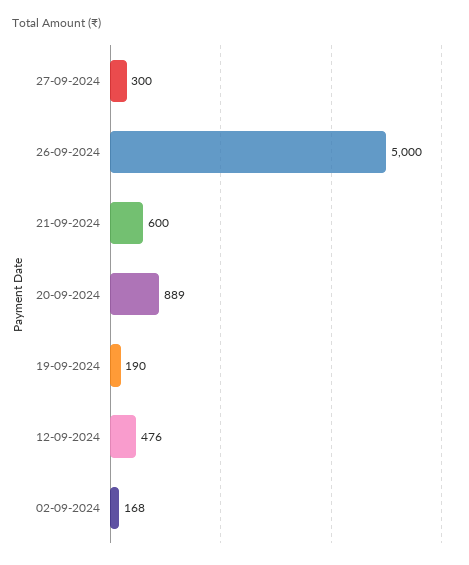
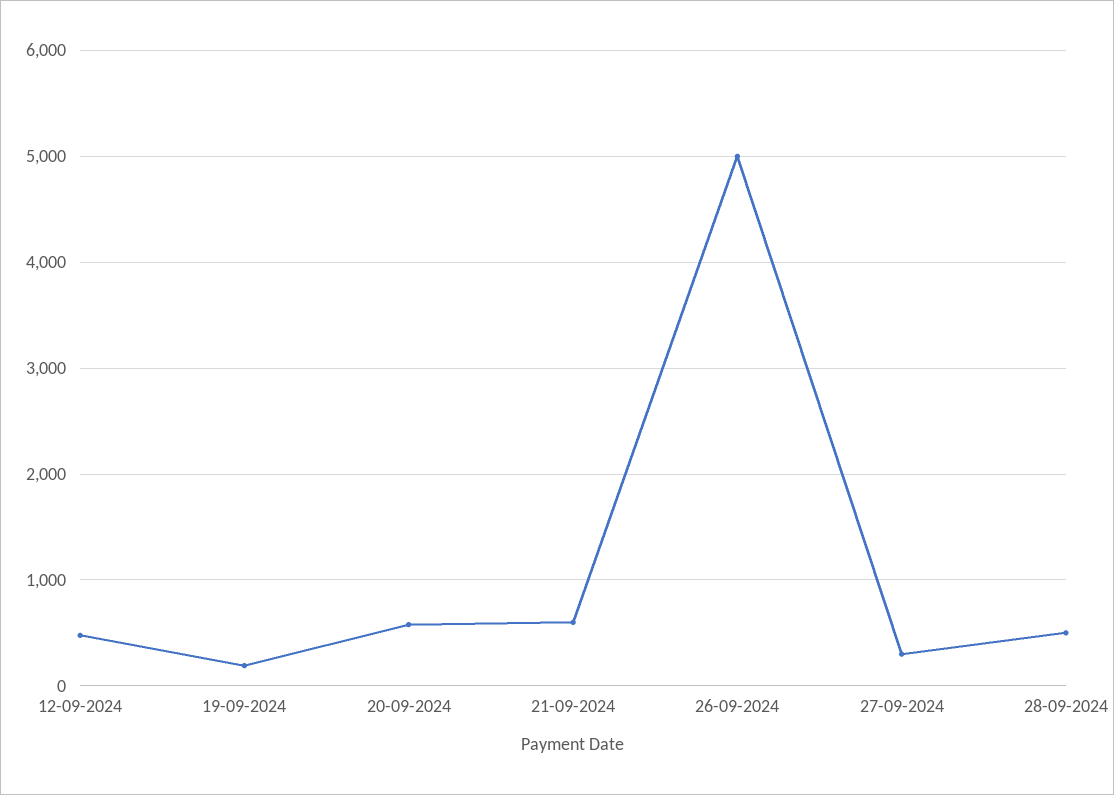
20-09-2024: 889 -> 600
02-09-2024: 168 -> none
28-09-2024: none -> 500

